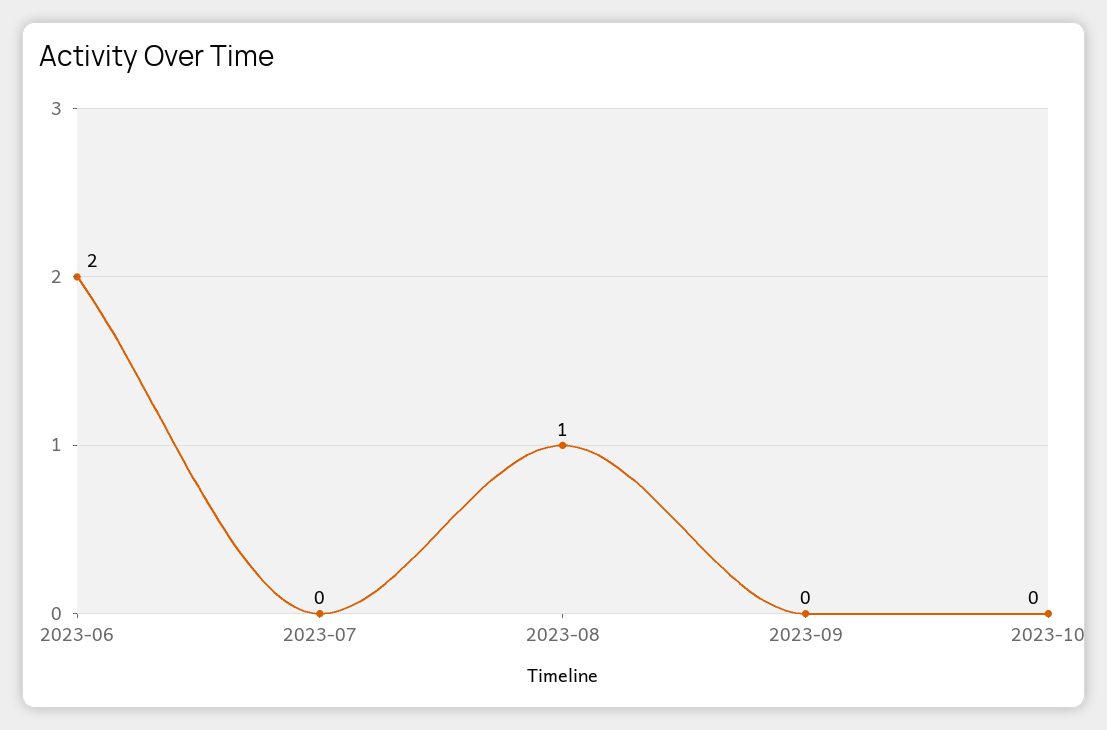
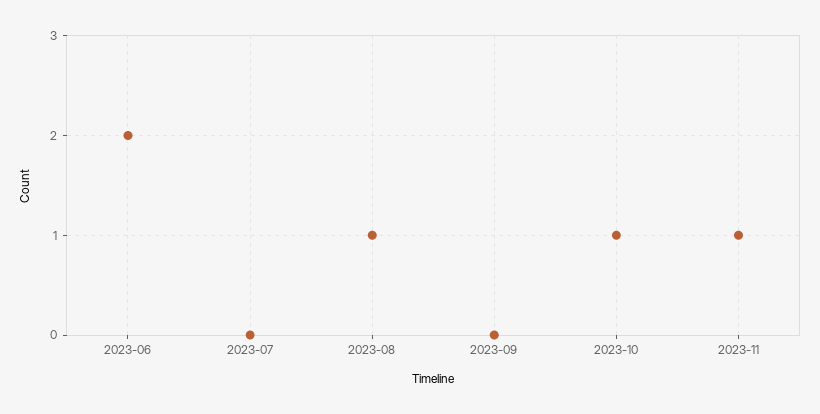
2023-10: 0 -> 1
2023-11: none -> 1

